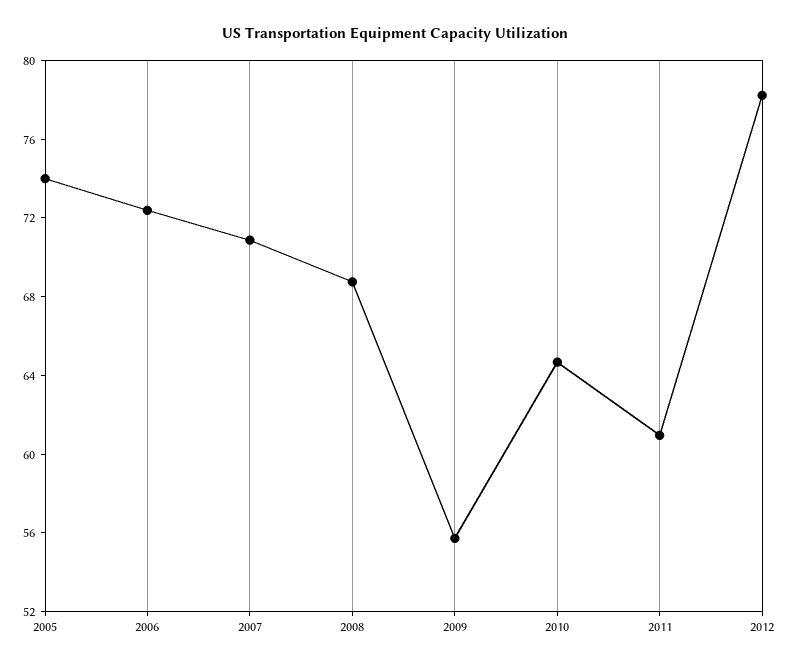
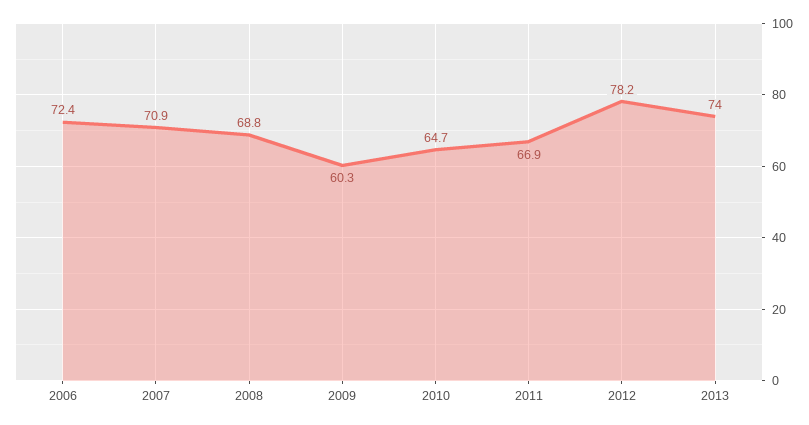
2005: 74 -> none
2009: 56 -> 60.3
2011: 61 -> 66.9
2013: none -> 74

